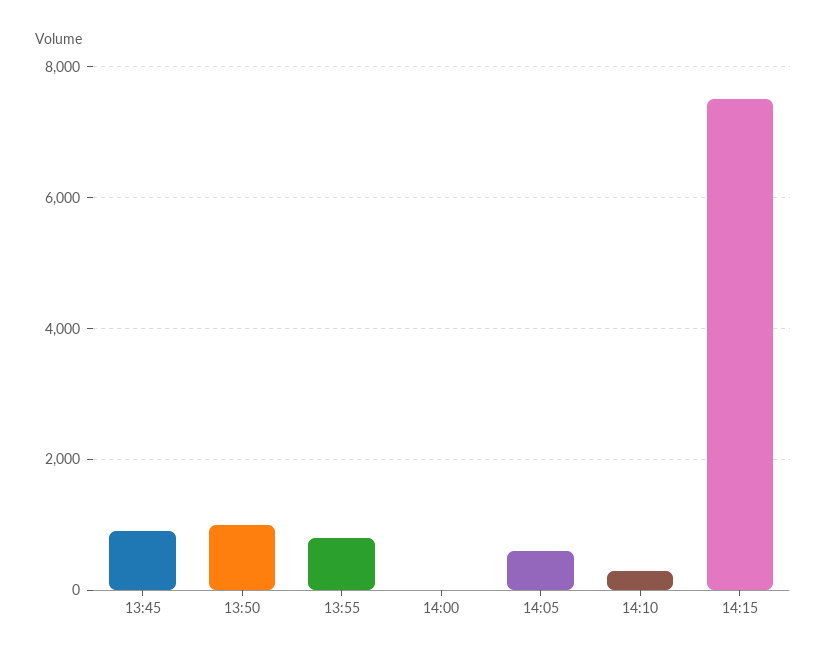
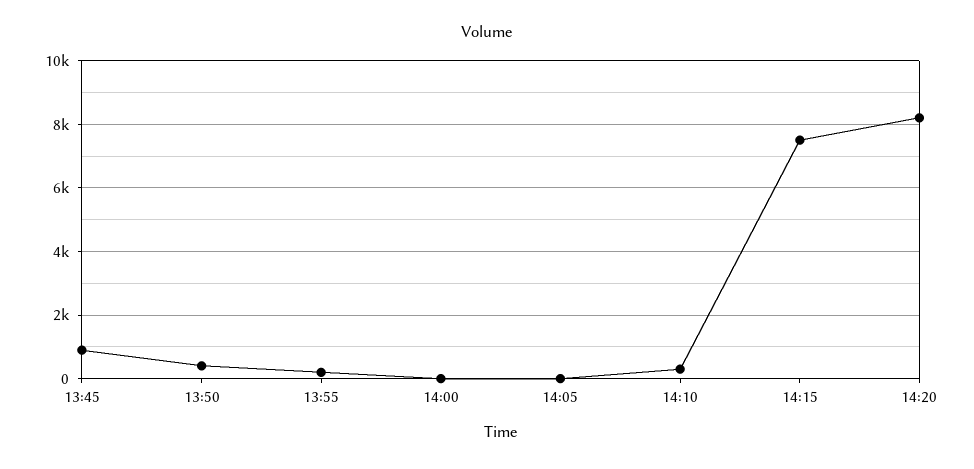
13:50: 1000 -> 400
13:55: 800 -> 200
14:05: 600 -> 0
14:20: none -> 8200

